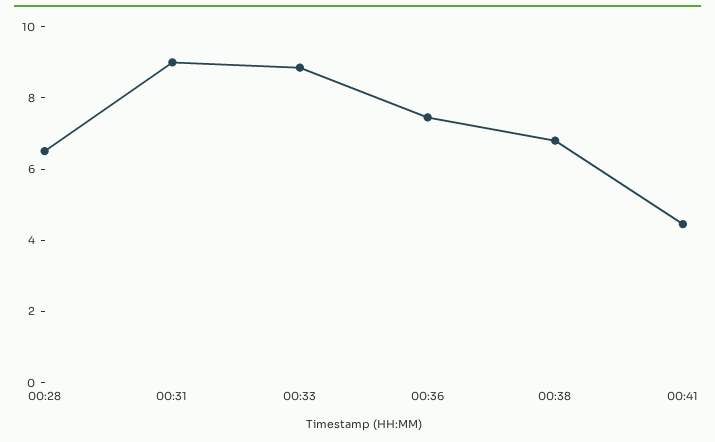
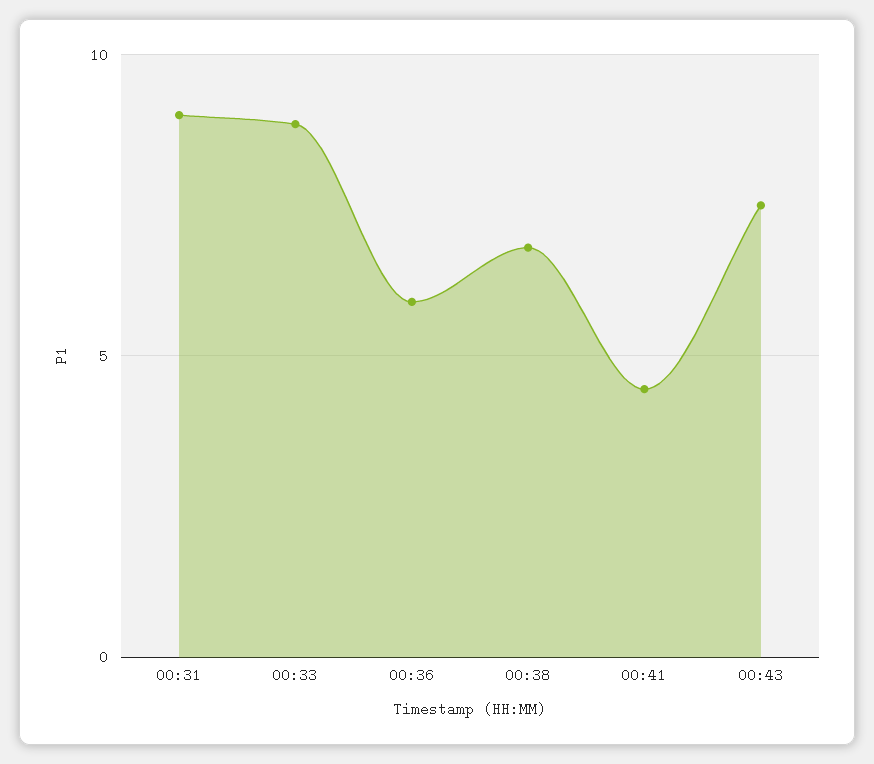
00:28: 6.5 -> none
00:36: 7.5 -> 6
00:43: none -> 7.5

